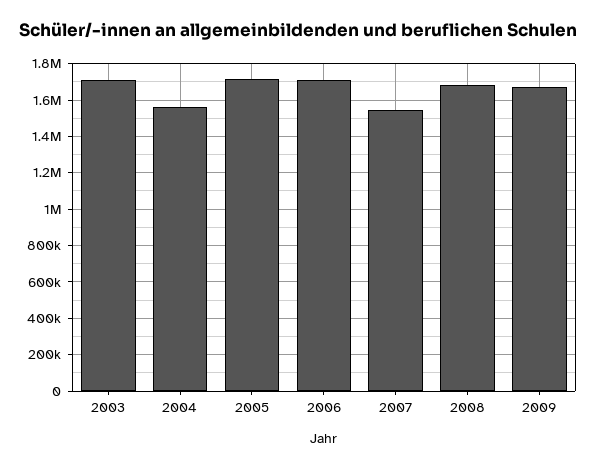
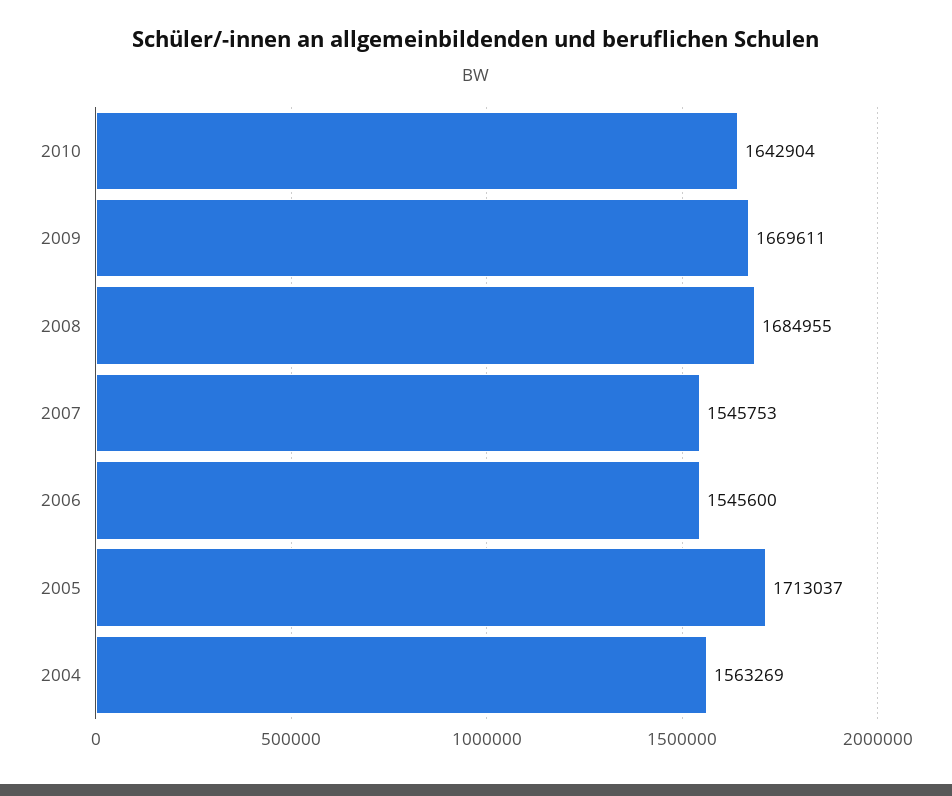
2003: 1700000 -> none
2006: 1700000 -> 1545600
2010: none -> 1642904

